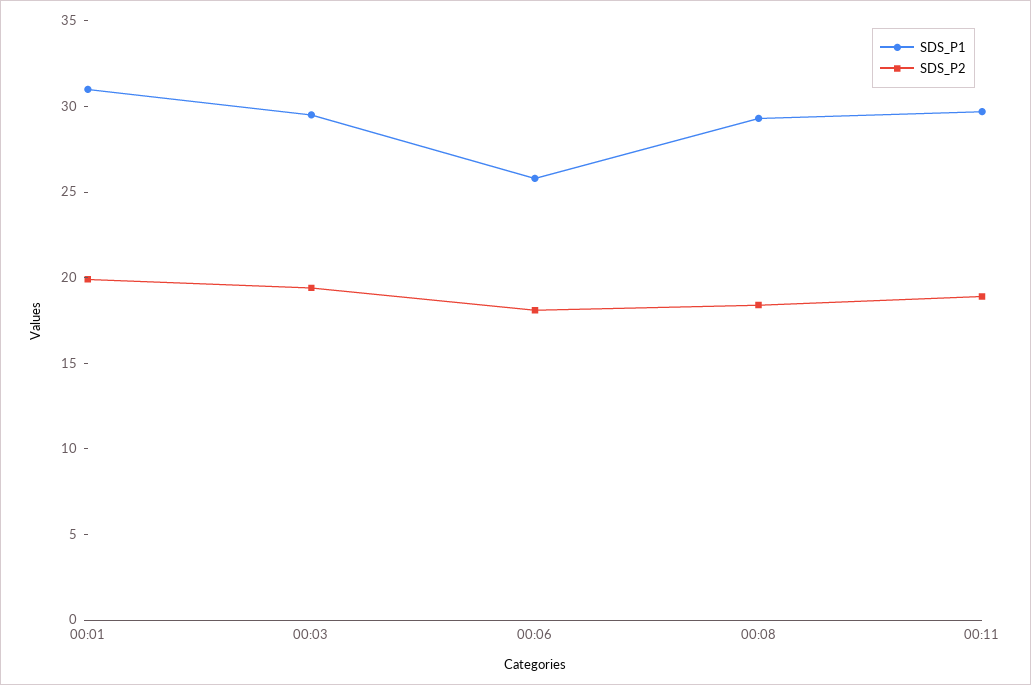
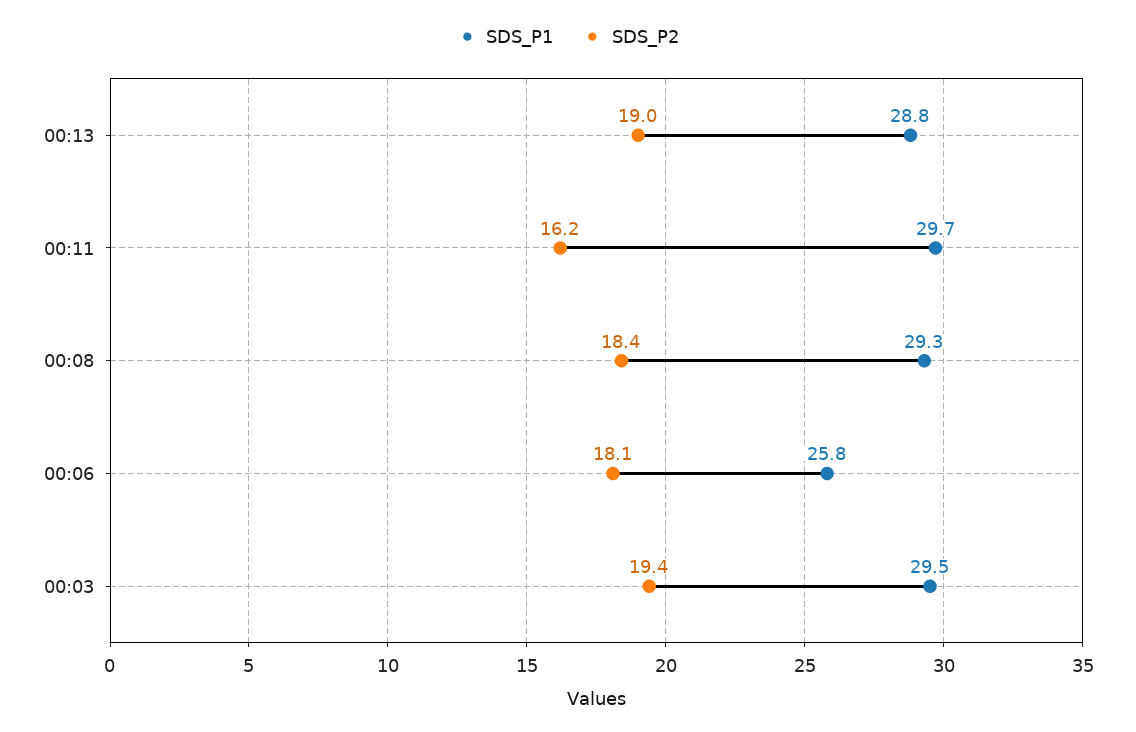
SDS_P1, 00:01: 31 -> none
SDS_P2, 00:01: 20 -> none
SDS_P2, 00:11: 19 -> 16.2
SDS_P1, 00:13: none -> 28.8
SDS_P2, 00:13: none -> 19

